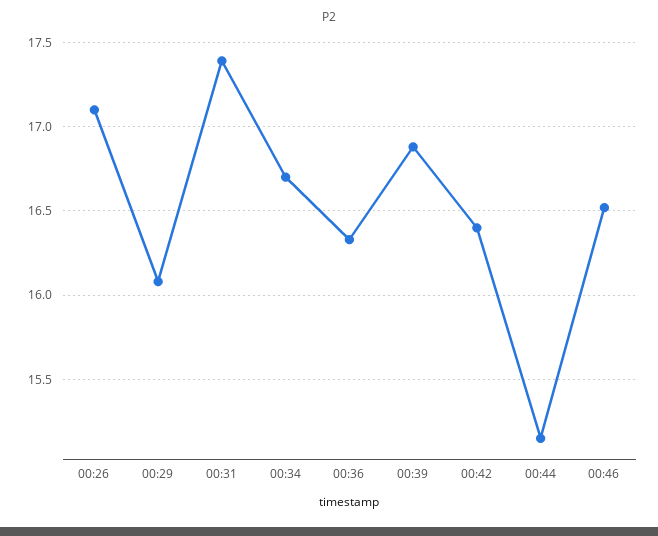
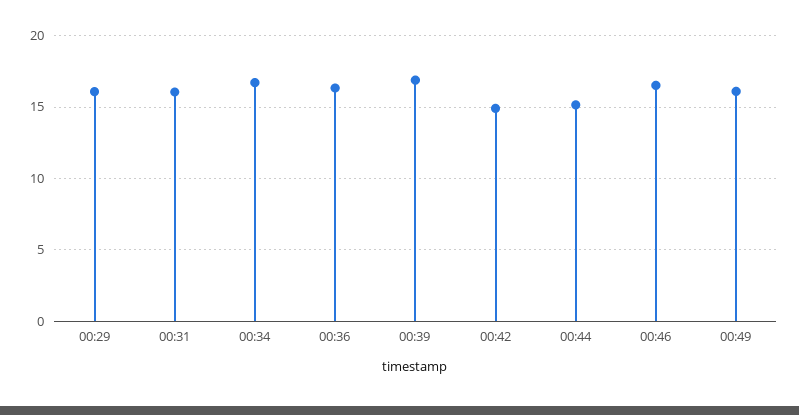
00:26: 17.1 -> none
00:31: 17.4 -> 16
00:42: 16.4 -> 15
00:49: none -> 16

